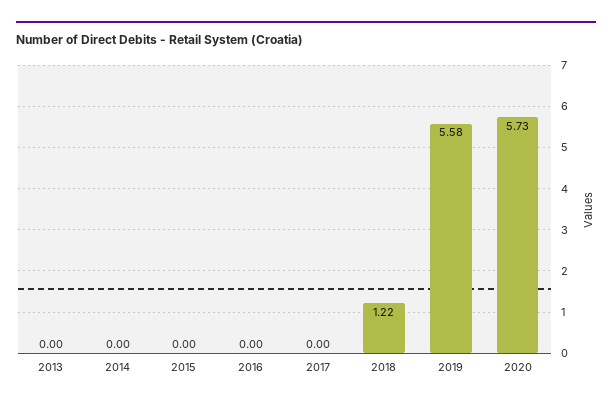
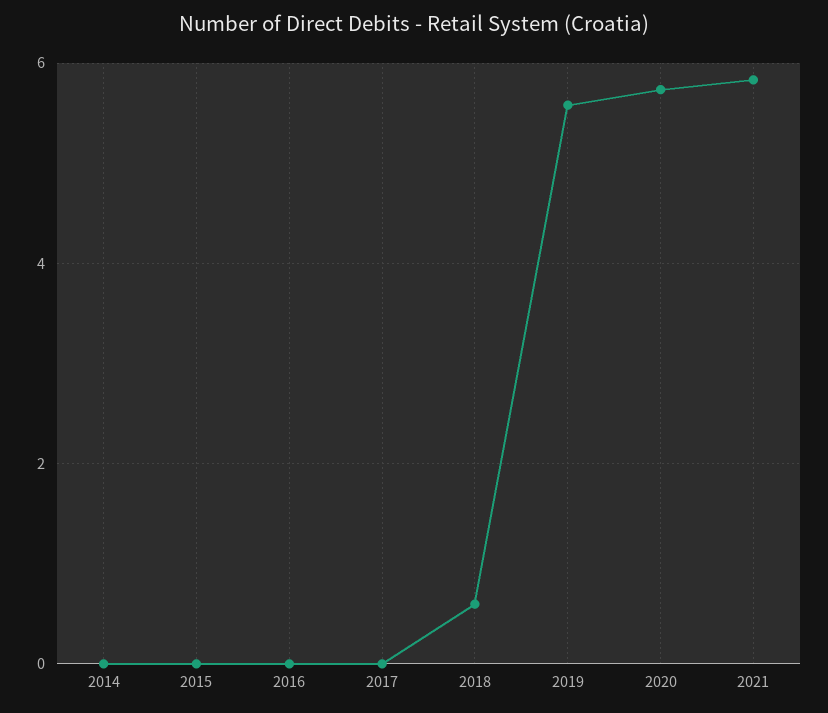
2013: 0 -> none
2018: 1.22 -> 0.6
2021: none -> 5.8

